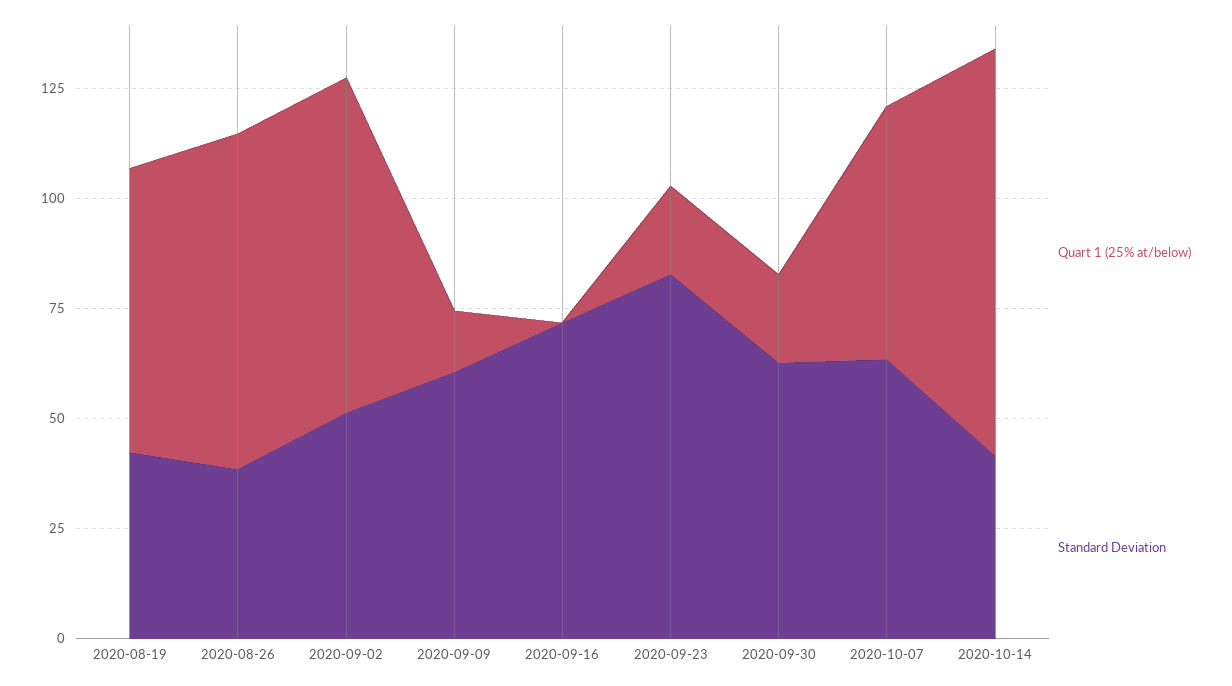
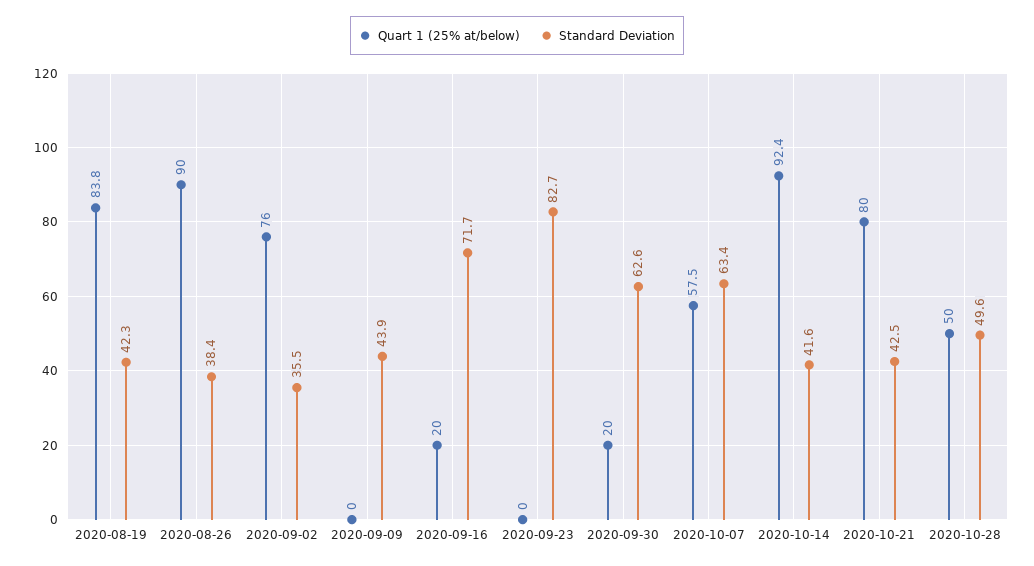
Quart 1 (25% at/below), 2020-08-19: 65 -> 83.8
Quart 1 (25% at/below), 2020-08-26: 75 -> 90
Standard Deviation, 2020-09-02: 50 -> 35.5
Quart 1 (25% at/below), 2020-09-09: 15 -> 0
Standard Deviation, 2020-09-09: 60 -> 43.9
Quart 1 (25% at/below), 2020-09-16: 0 -> 20
Quart 1 (25% at/below), 2020-09-23: 20 -> 0
Quart 1 (25% at/below), 2020-10-21: none -> 80
Standard Deviation, 2020-10-21: none -> 42.5
Quart 1 (25% at/below), 2020-10-28: none -> 50
Standard Deviation, 2020-10-28: none -> 49.6

